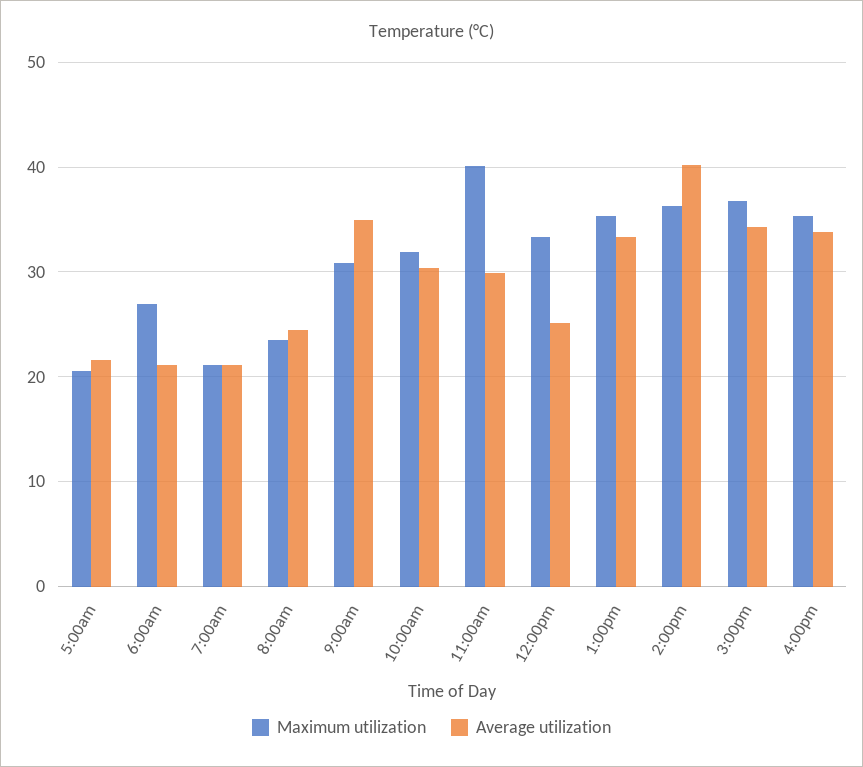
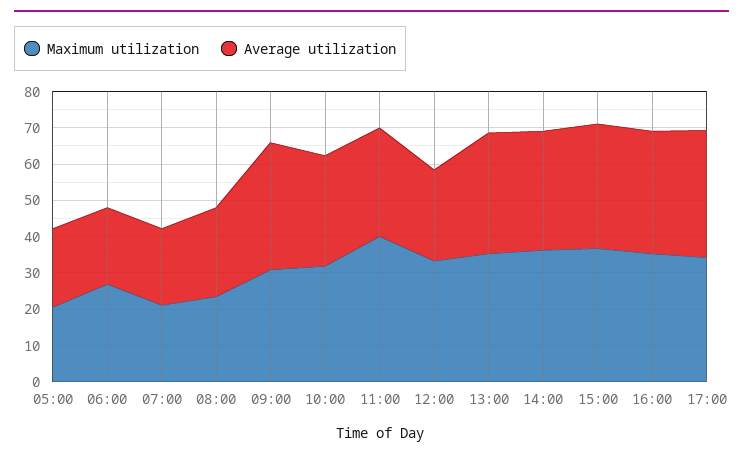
Average utilization, 2:00pm: 40 -> 32.5
Maximum utilization, 17:00: none -> 35
Average utilization, 17:00: none -> 35

